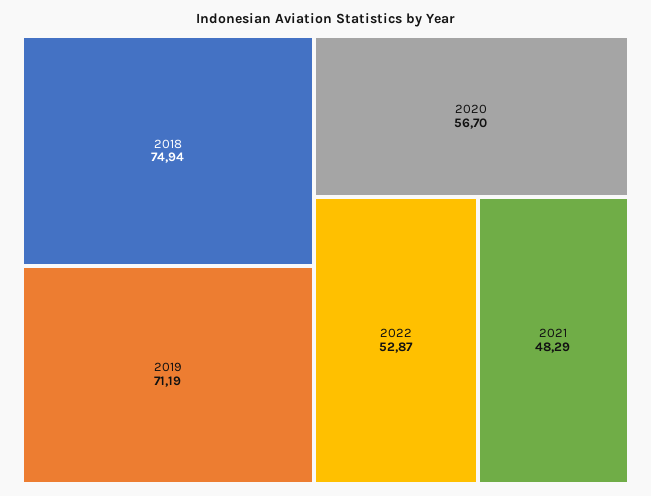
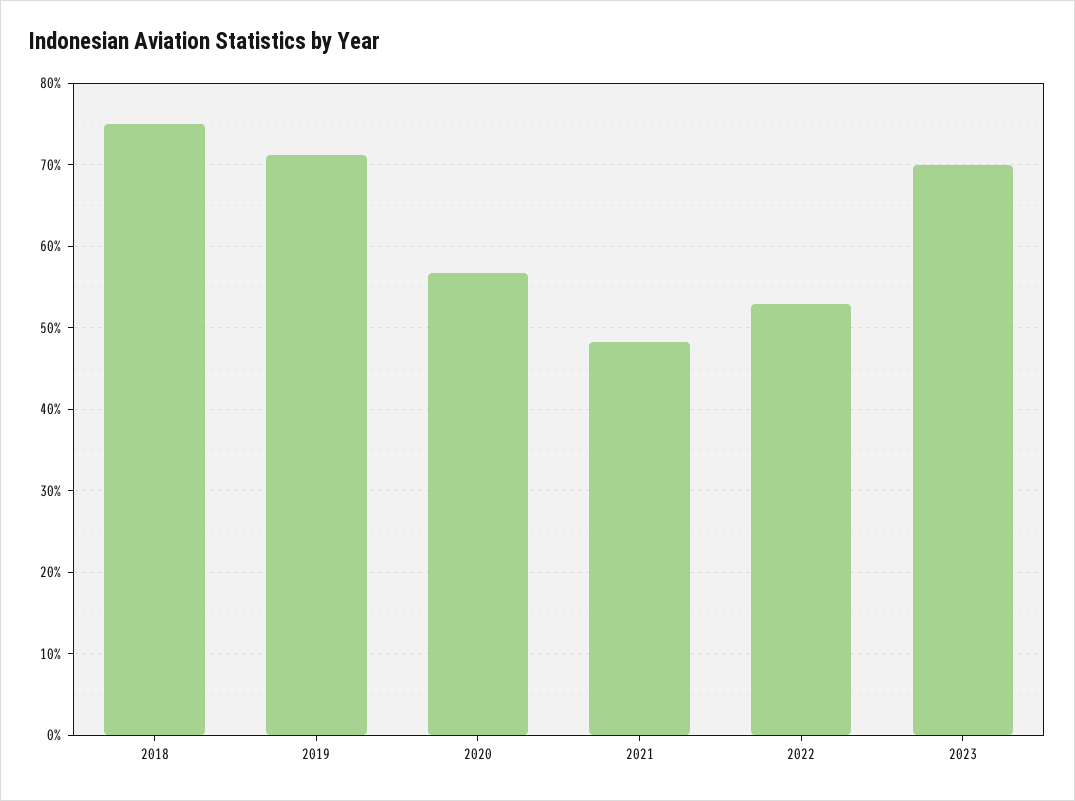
2023: none -> 70

